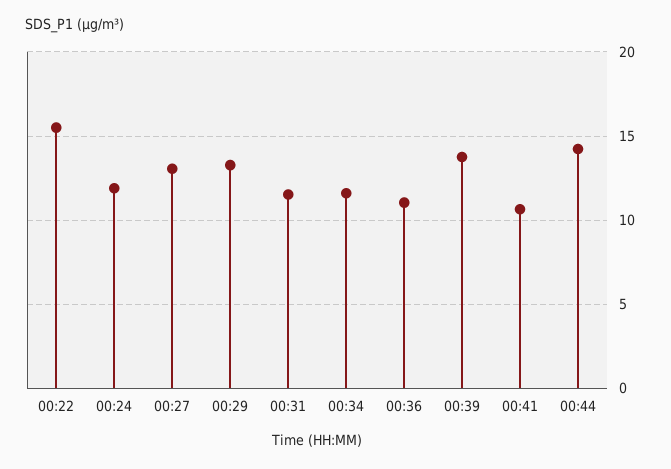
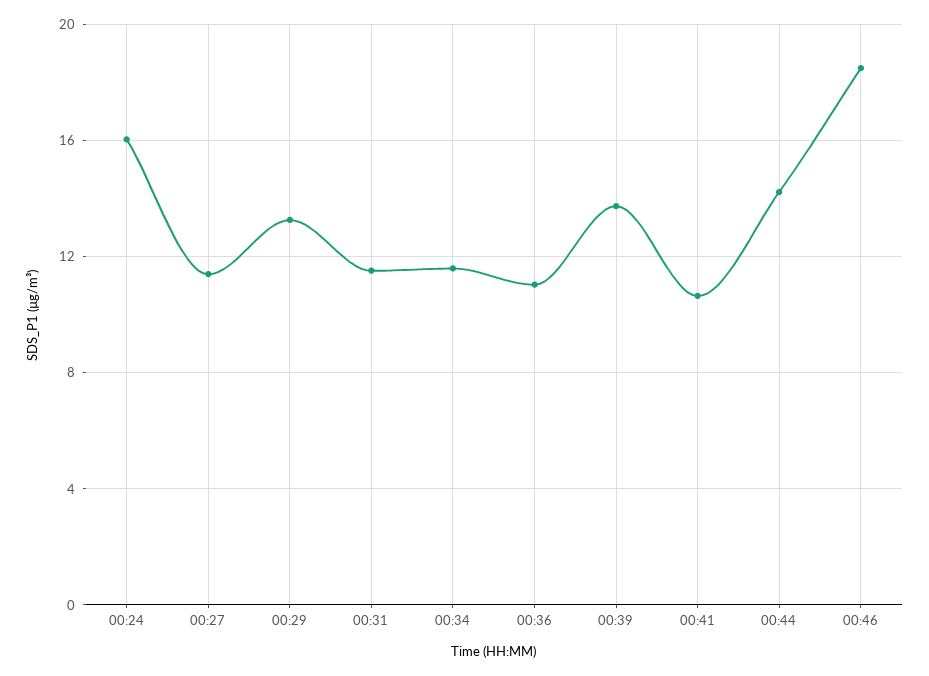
00:22: 15.5 -> none
00:24: 12 -> 16
00:27: 13 -> 11.5
00:46: none -> 18.5

